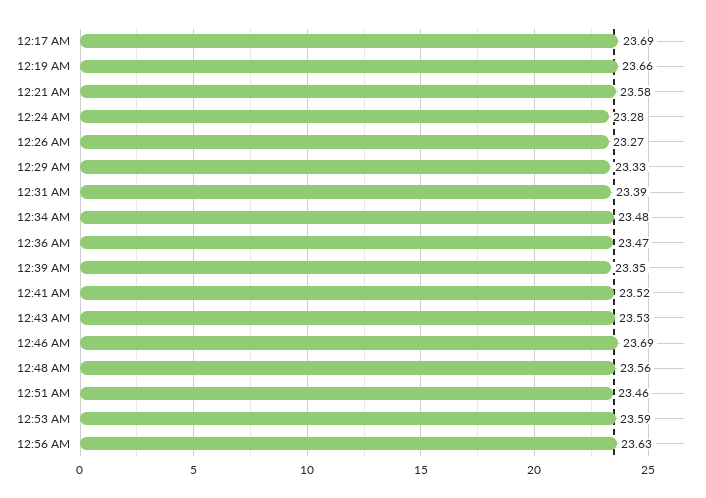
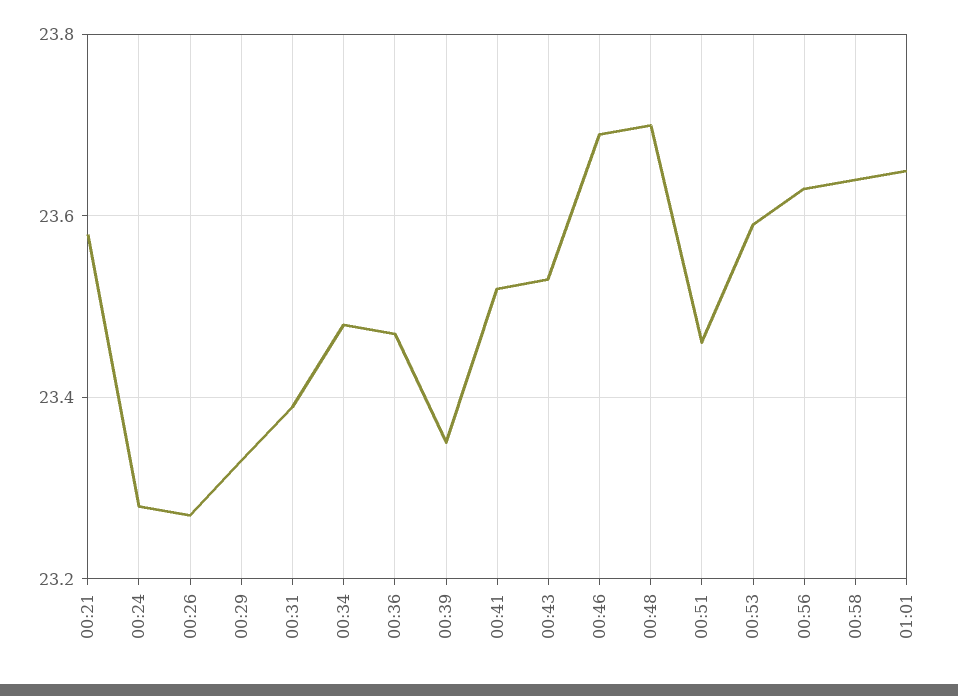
12:17 AM: 23.69 -> none
12:19 AM: 23.66 -> none
12:48 AM: 23.56 -> 23.7
00:58: none -> 23.65
01:01: none -> 23.65

